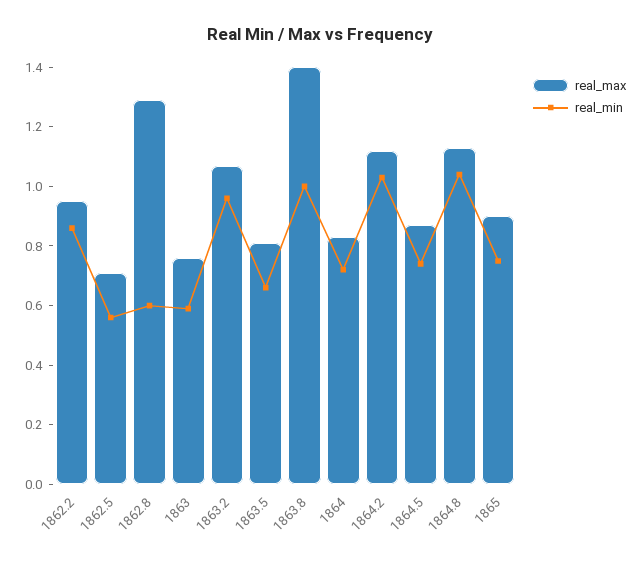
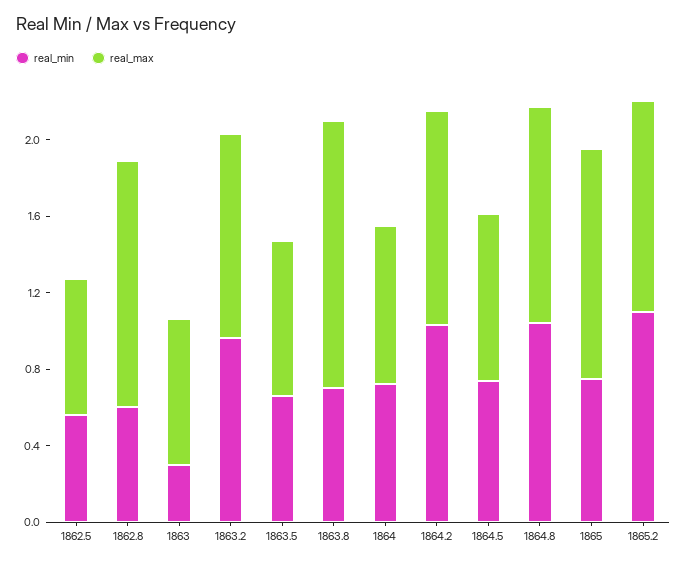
real_max, 1862.2: 0.95 -> none
real_min, 1862.2: 0.85 -> none
real_min, 1863: 0.6 -> 0.3
real_min, 1863.8: 1 -> 0.7
real_max, 1865: 0.9 -> 1.2
real_min, 1865.2: none -> 1.1
real_max, 1865.2: none -> 1.1

